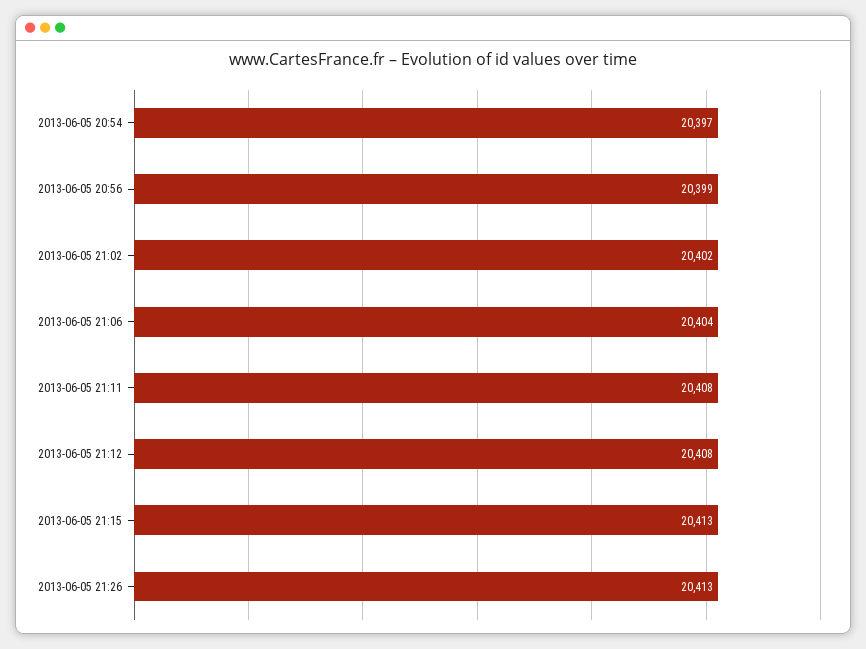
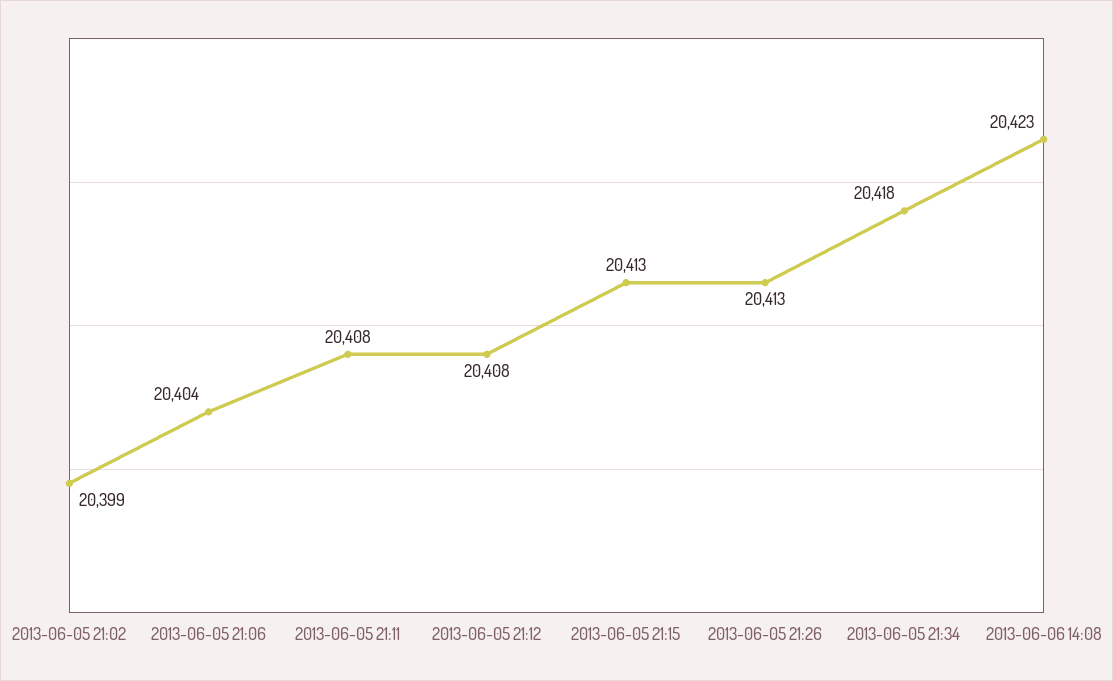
2013-06-05 20:54: 20397 -> none
2013-06-05 20:56: 20399 -> none
2013-06-05 21:02: 20402 -> 20399
2013-06-05 21:34: none -> 20418
2013-06-06 14:08: none -> 20423

